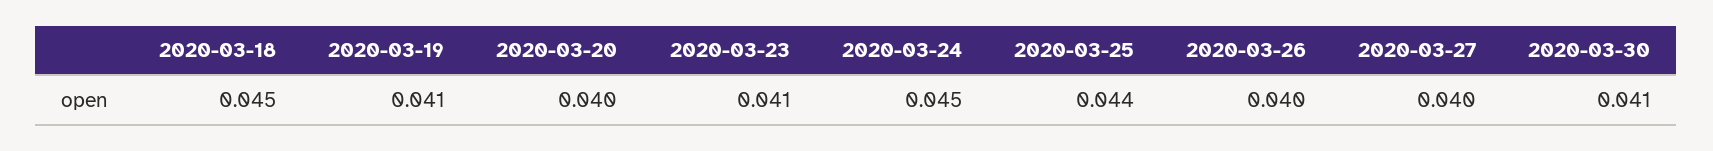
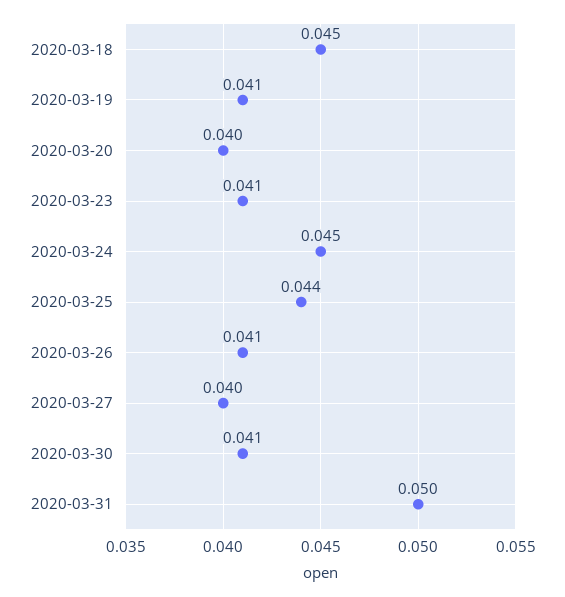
2020-03-26: 0.04 -> 0.041
2020-03-31: none -> 0.05

